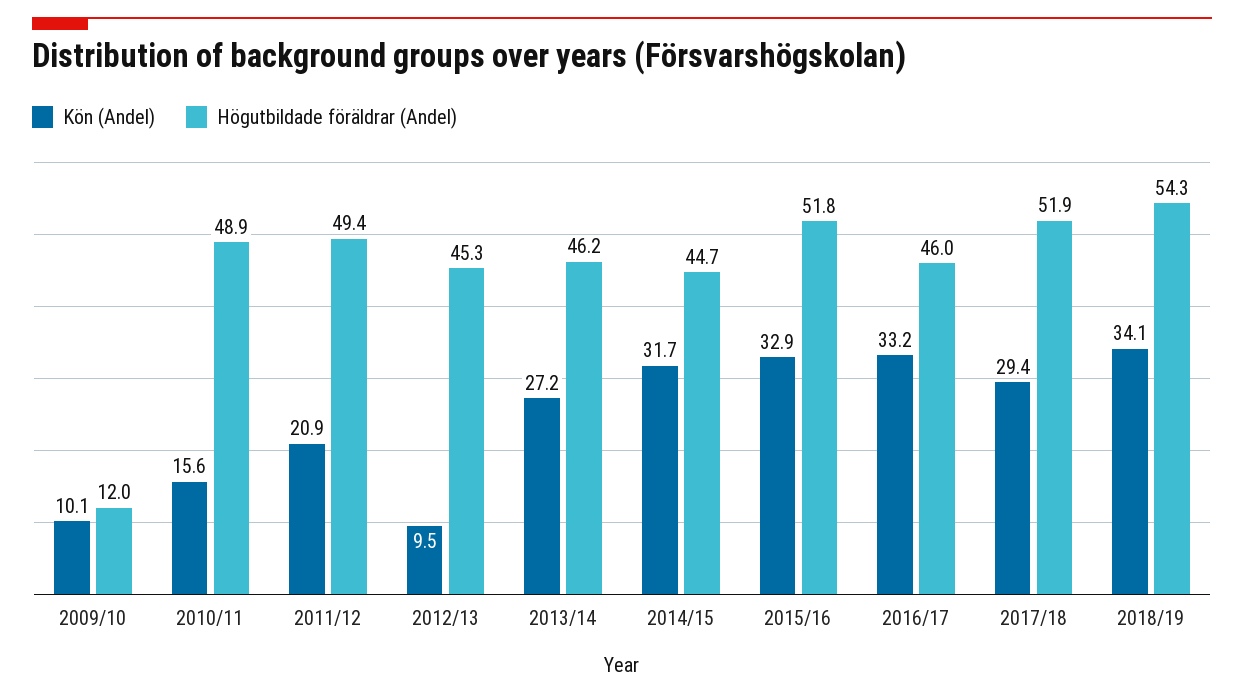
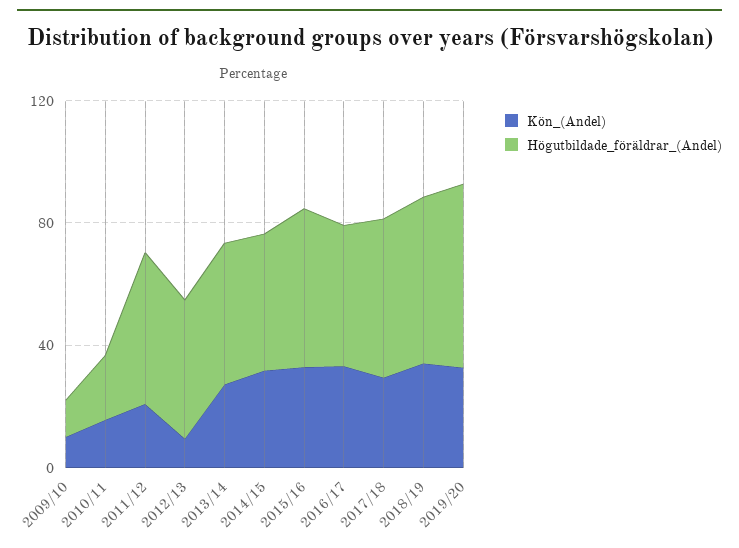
Högutbildade föräldrar (Andel), 2010/11: 48.9 -> 20
Kön (Andel), 2019/20: none -> 30
Högutbildade föräldrar (Andel), 2019/20: none -> 60

